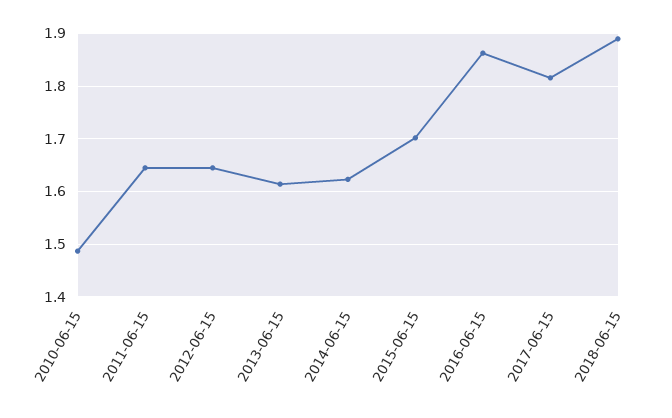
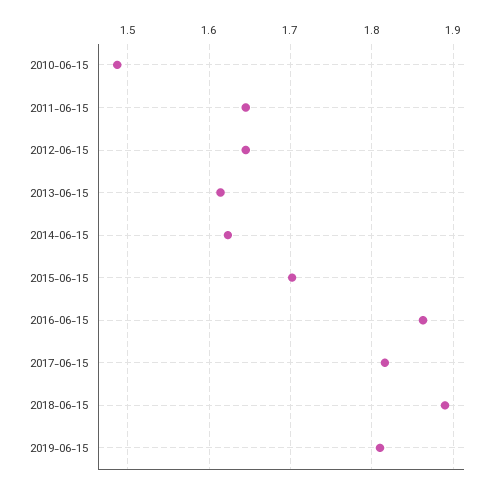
2019-06-15: none -> 1.81

